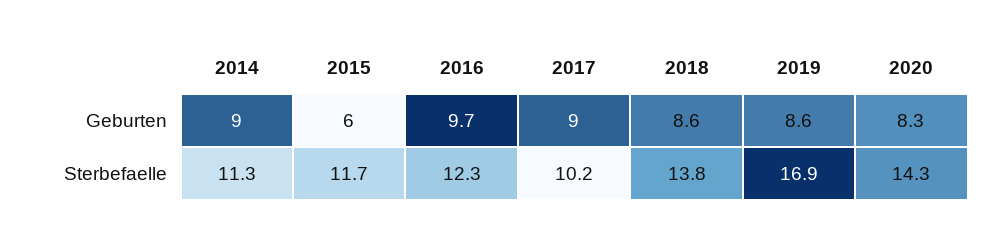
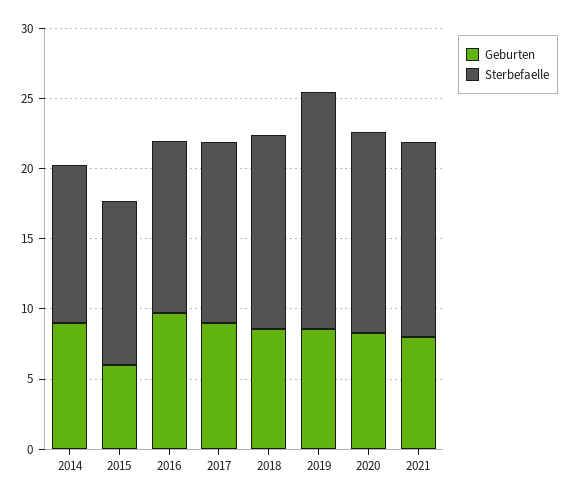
Sterbefaelle, 2017: 10.2 -> 13
Geburten, 2021: none -> 8
Sterbefaelle, 2021: none -> 14

